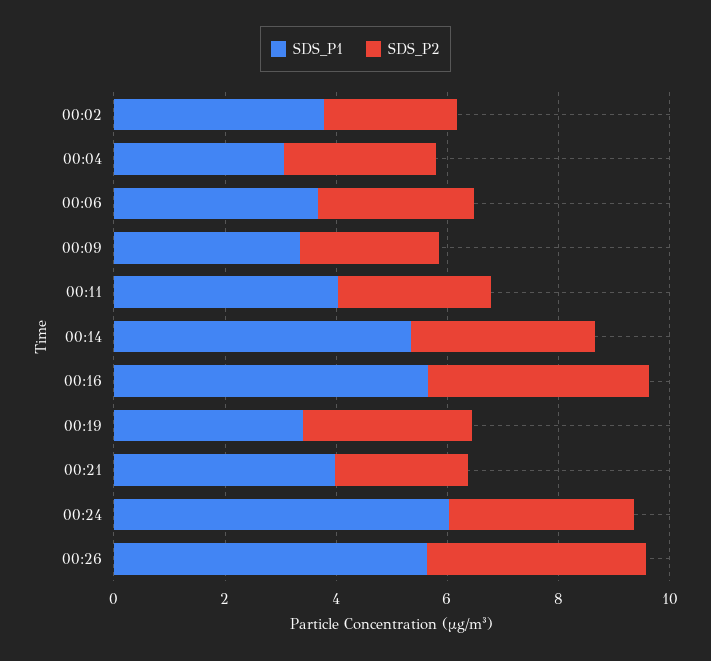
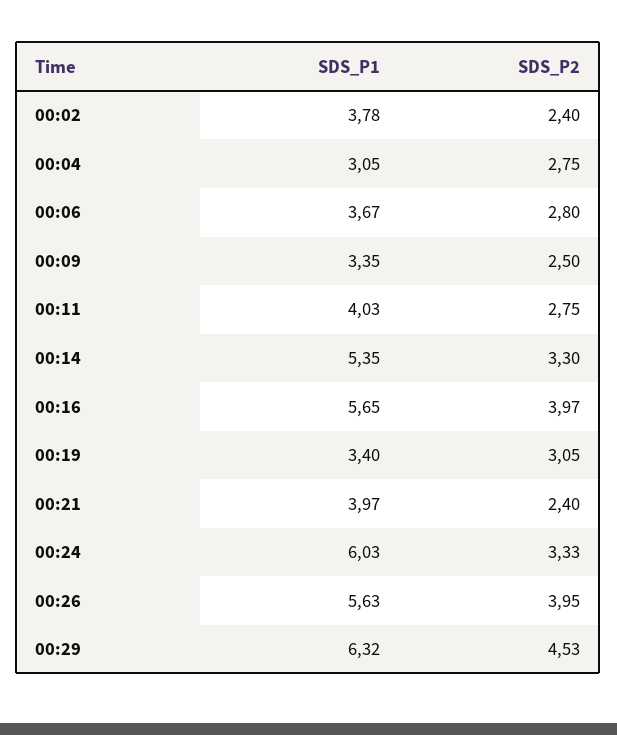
SDS_P1, 00:29: none -> 6.32
SDS_P2, 00:29: none -> 4.53

